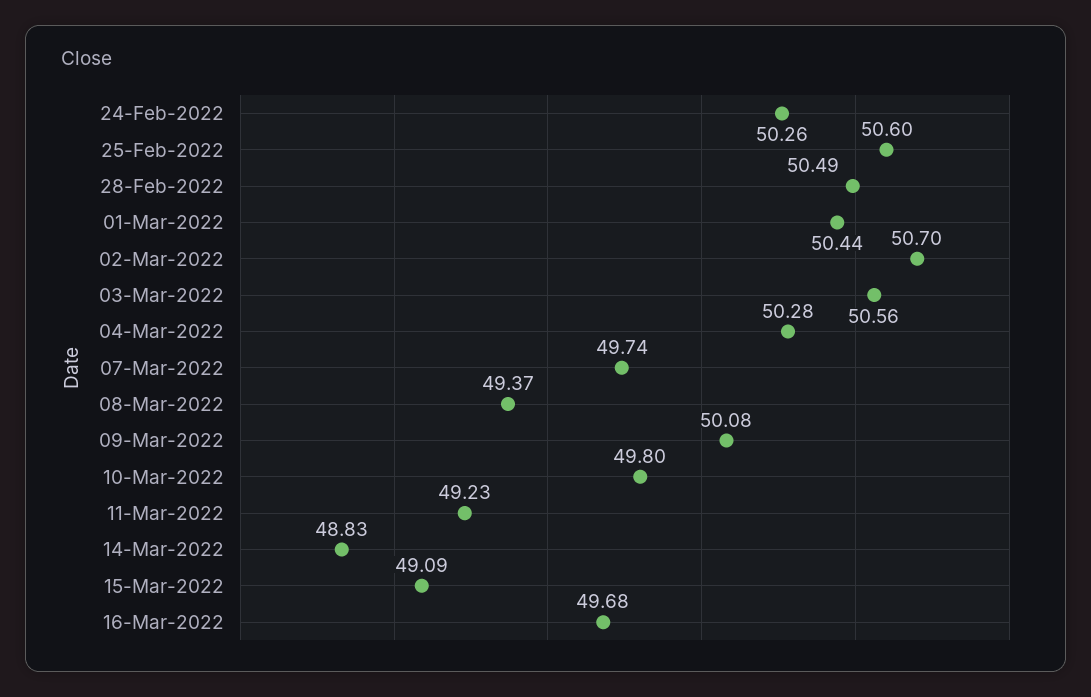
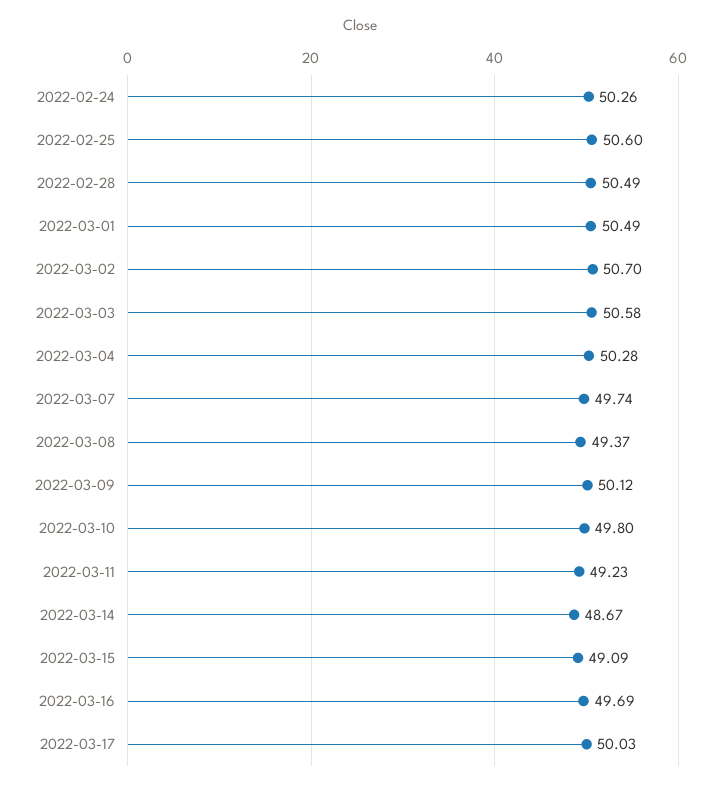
01-Mar-2022: 50.44 -> 50.49
03-Mar-2022: 50.56 -> 50.58
09-Mar-2022: 50.08 -> 50.12
14-Mar-2022: 48.83 -> 48.67
16-Mar-2022: 49.68 -> 49.69
2022-03-17: none -> 50.03

